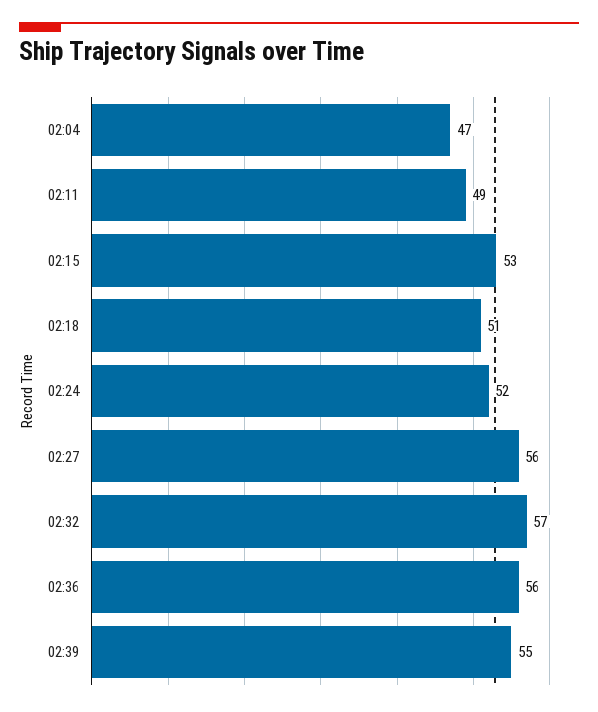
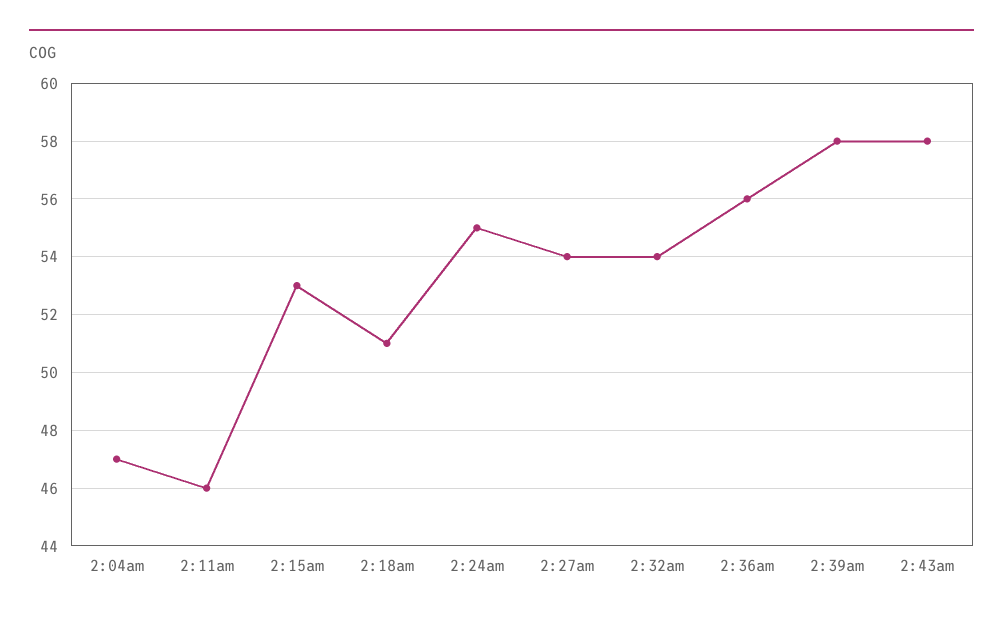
02:11: 49 -> 46
02:24: 52 -> 55
02:27: 56 -> 54
02:32: 57 -> 54
02:39: 55 -> 58
2:43am: none -> 58

